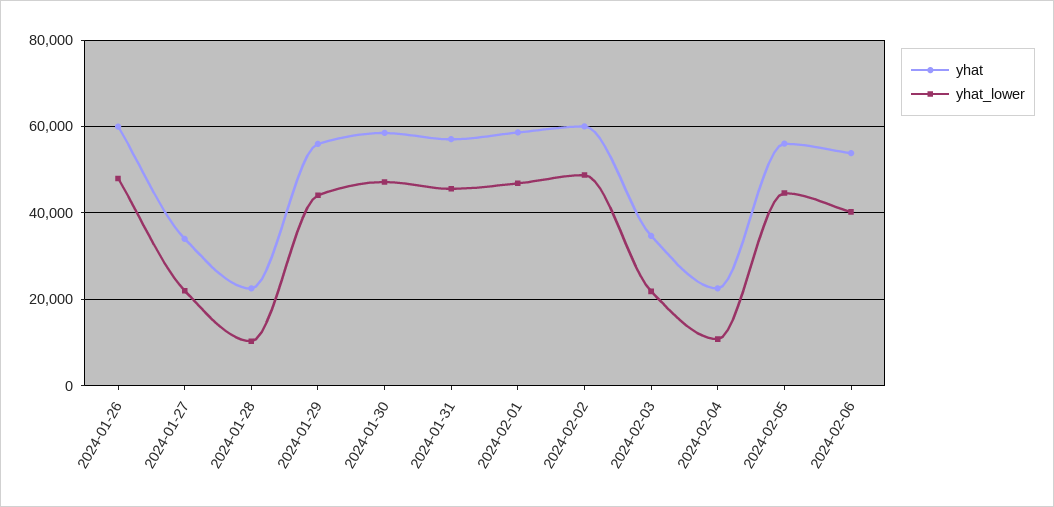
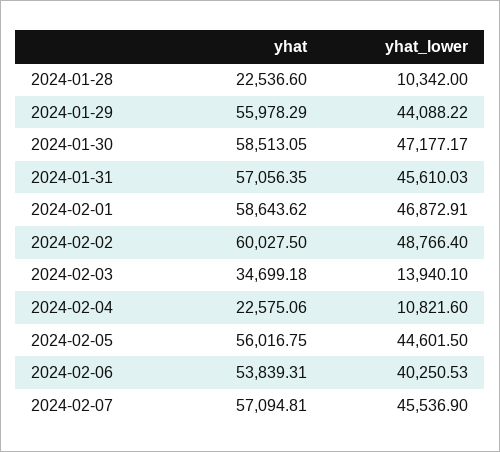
yhat, 2024-01-26: 60000 -> none
yhat_lower, 2024-01-26: 48000 -> none
yhat, 2024-01-27: 34000 -> none
yhat_lower, 2024-01-27: 22000 -> none
yhat_lower, 2024-02-03: 22000 -> 13940.1
yhat, 2024-02-07: none -> 57094.81
yhat_lower, 2024-02-07: none -> 45536.9

